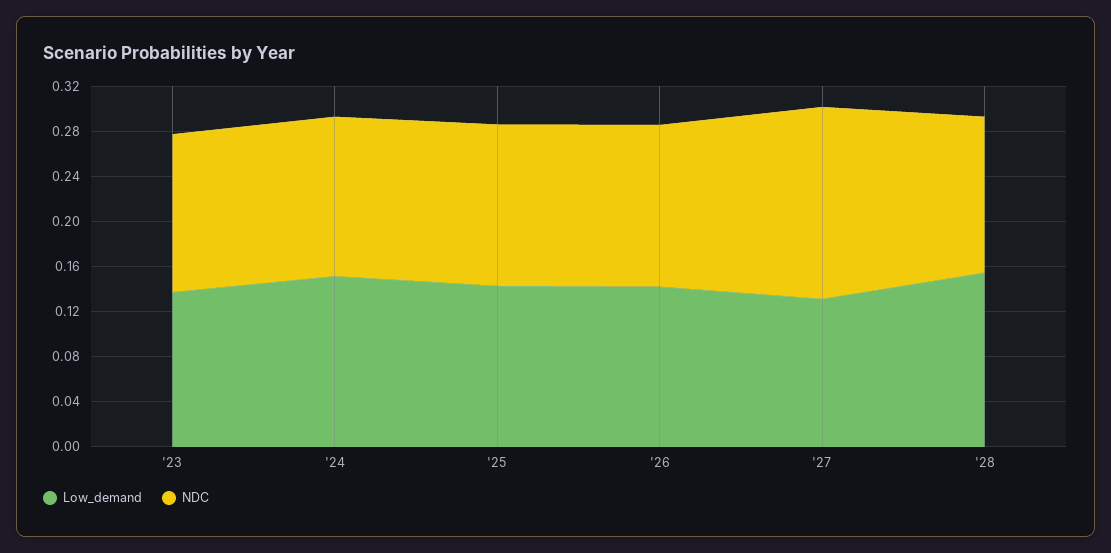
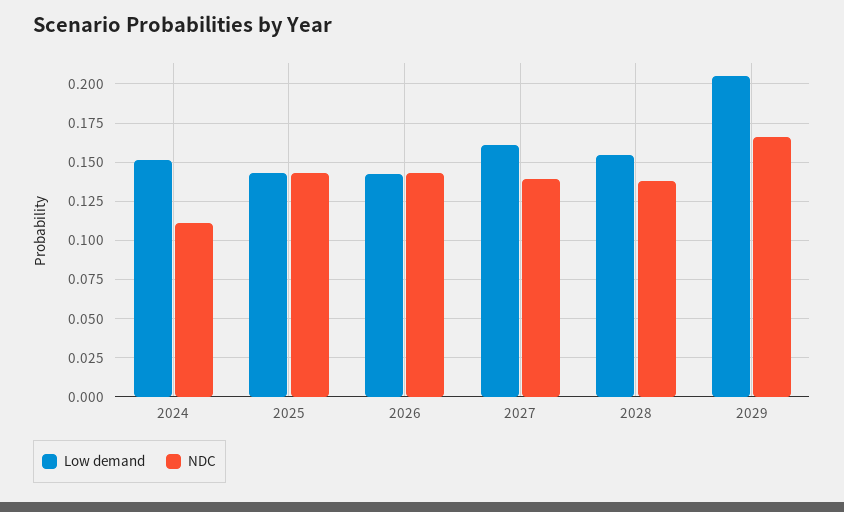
Low_demand, '23: 0.14 -> none
NDC, '23: 0.14 -> none
NDC, '24: 0.14 -> 0.11
Low_demand, '27: 0.13 -> 0.16
NDC, '27: 0.17 -> 0.14
Low_demand, 2029: none -> 0.205
NDC, 2029: none -> 0.165

